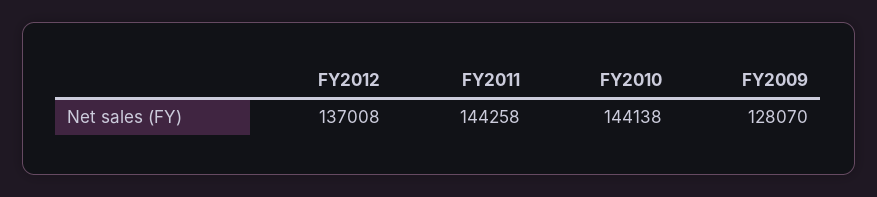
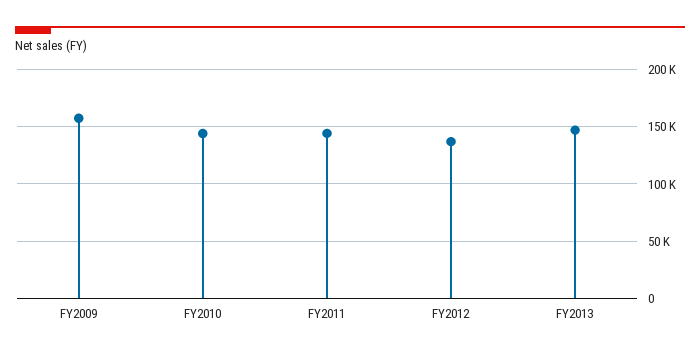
FY2009: 128070 -> 160000
FY2013: none -> 150000

